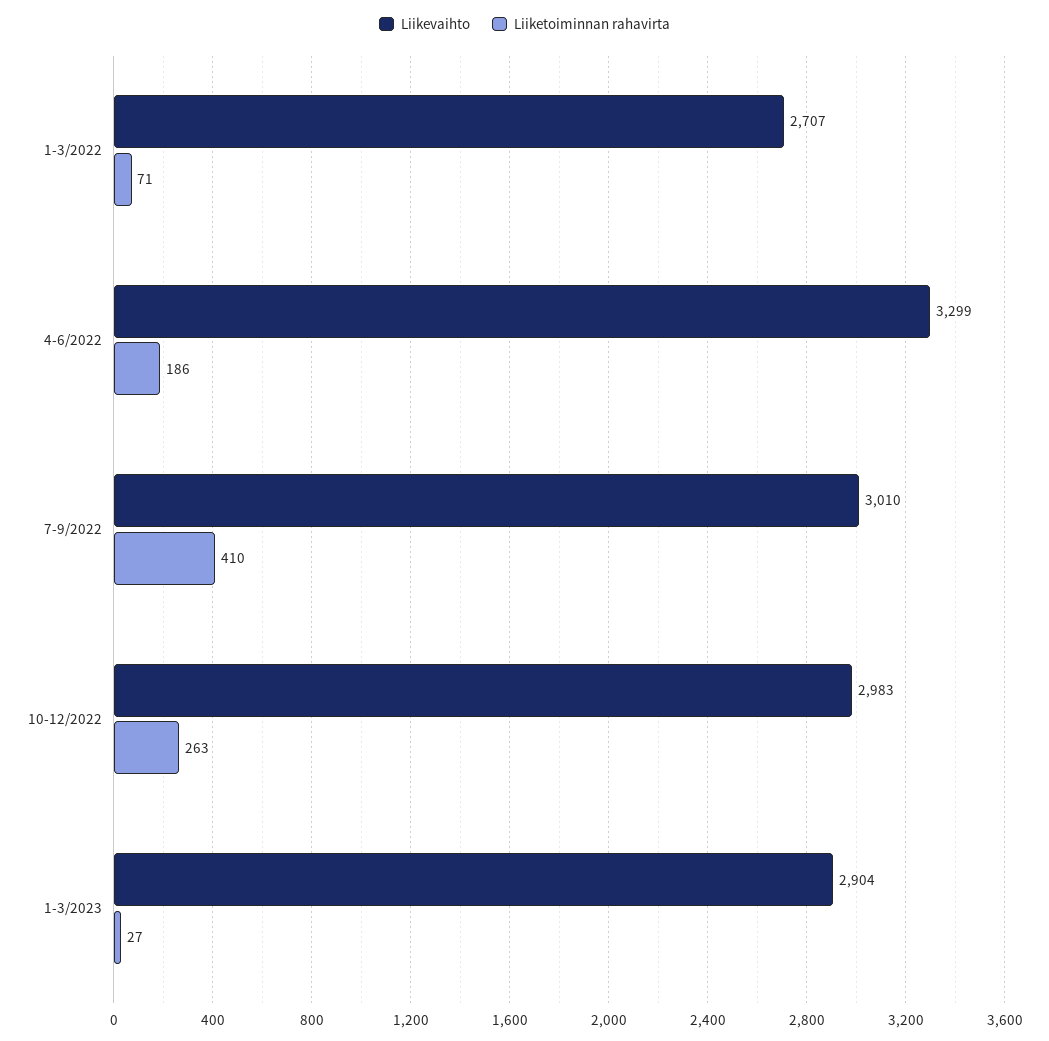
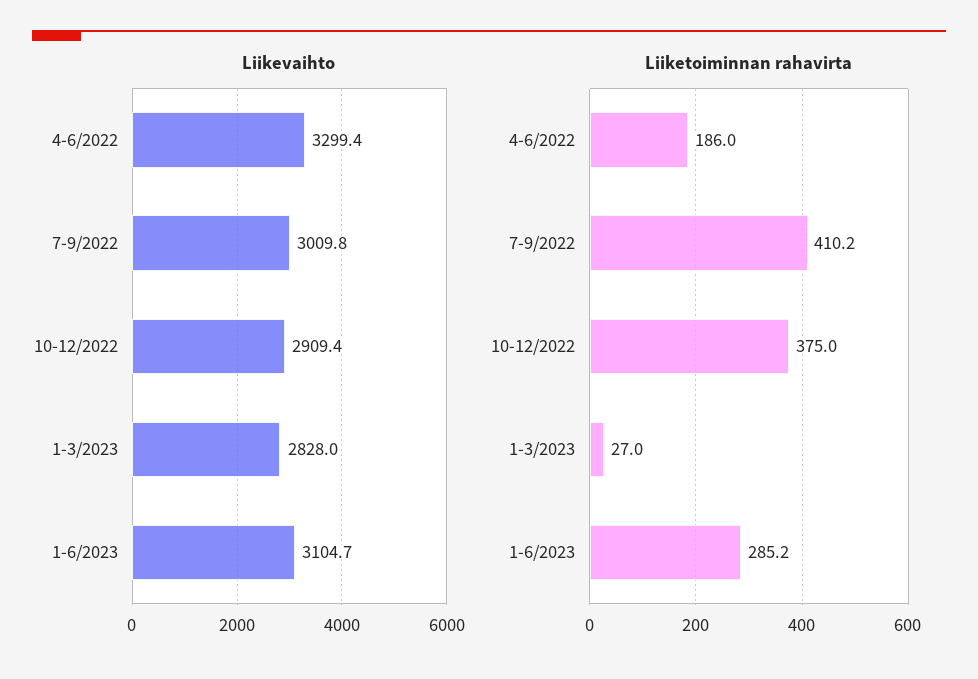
Liikevaihto, 1-3/2022: 2707 -> none
Liiketoiminnan rahavirta, 1-3/2022: 71 -> none
Liikevaihto, 10-12/2022: 2983 -> 2909.4
Liiketoiminnan rahavirta, 10-12/2022: 263 -> 375
Liikevaihto, 1-3/2023: 2904 -> 2828
Liikevaihto, 1-6/2023: none -> 3104.7
Liiketoiminnan rahavirta, 1-6/2023: none -> 285.2

